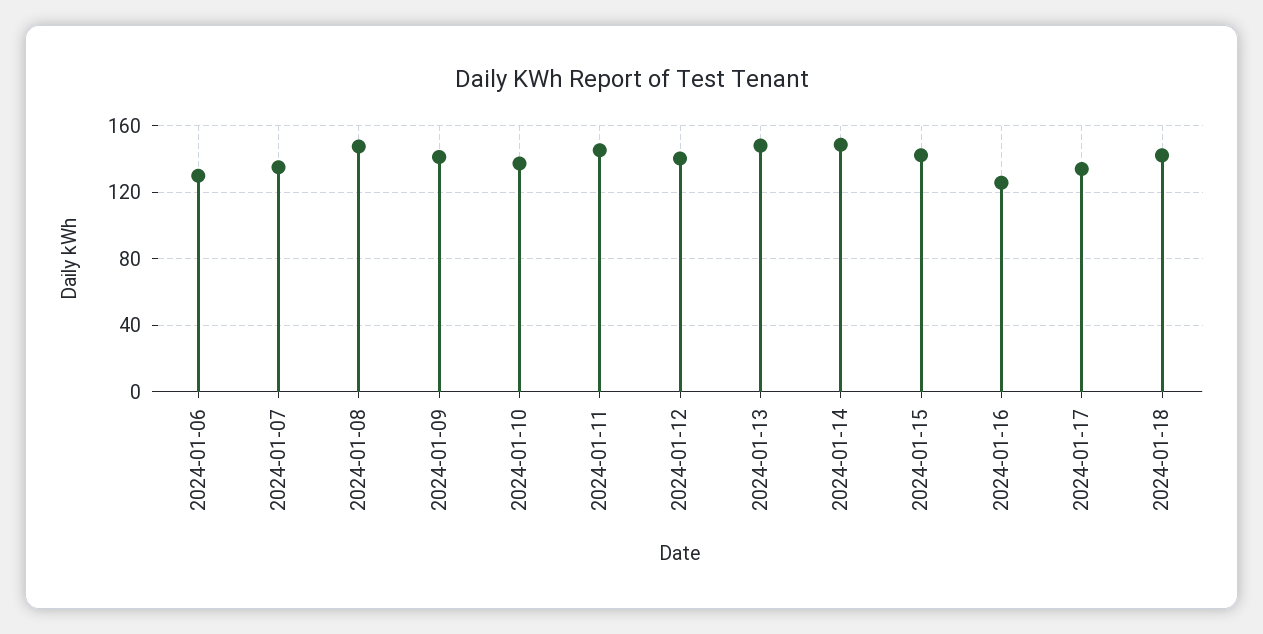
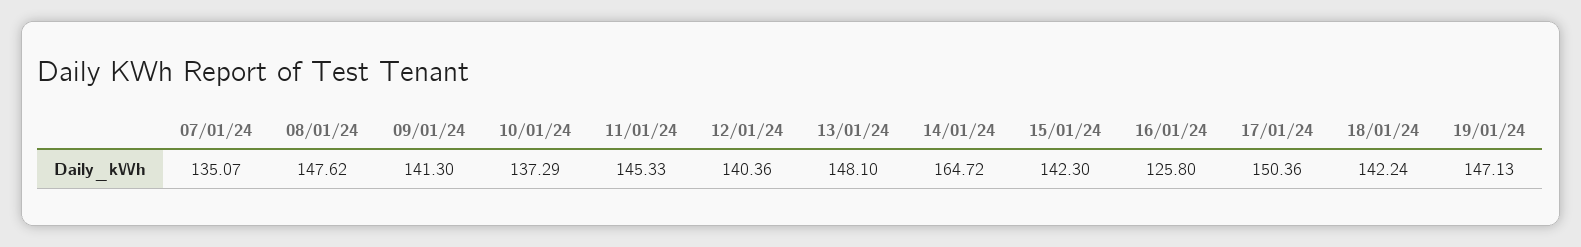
2024-01-06: 130 -> none
2024-01-14: 150 -> 164.72
2024-01-17: 135 -> 150.36
19/01/24: none -> 147.13

